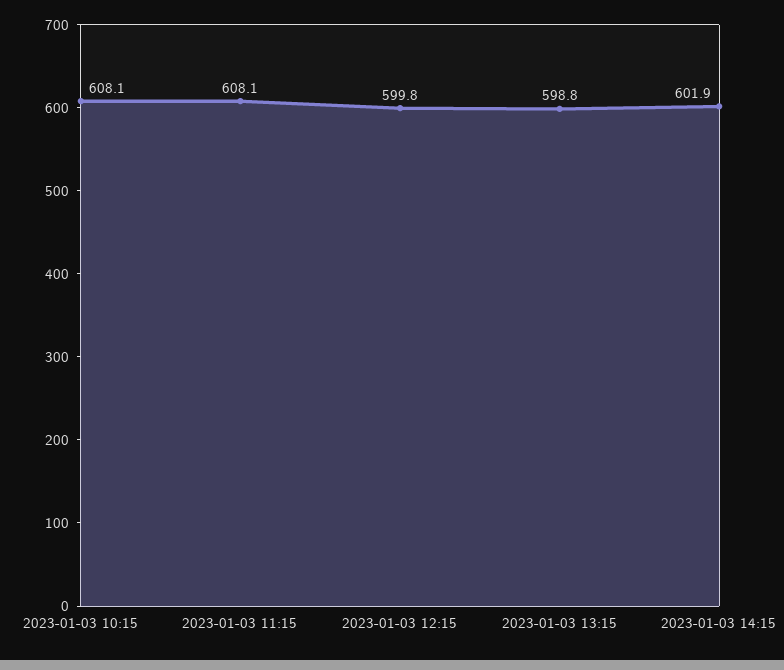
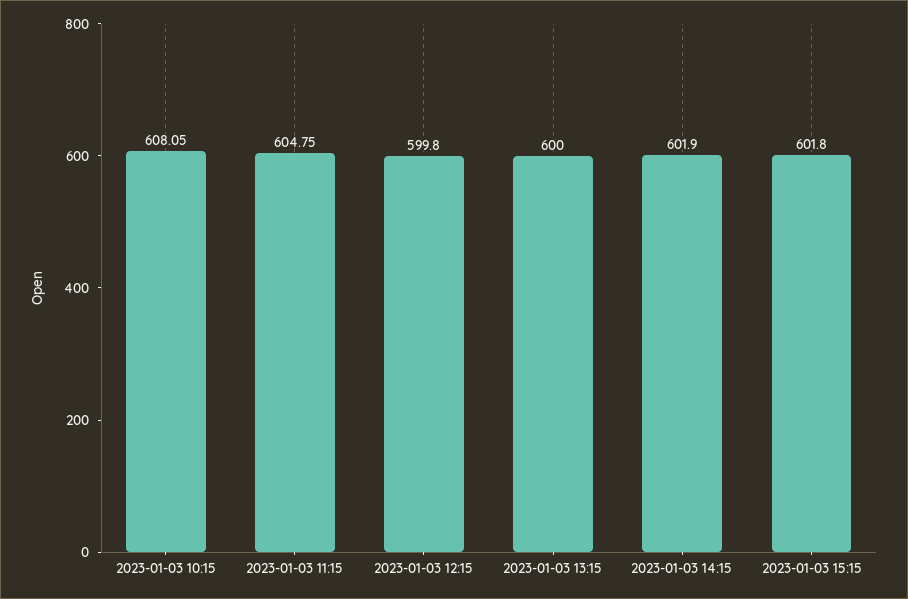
2023-01-03 11:15: 608.1 -> 604.75
2023-01-03 13:15: 598.8 -> 600
2023-01-03 15:15: none -> 601.8

